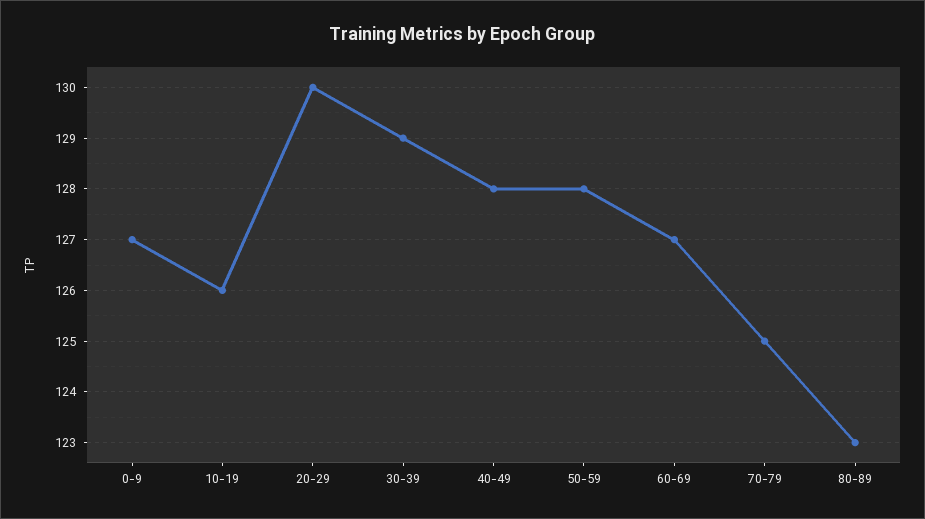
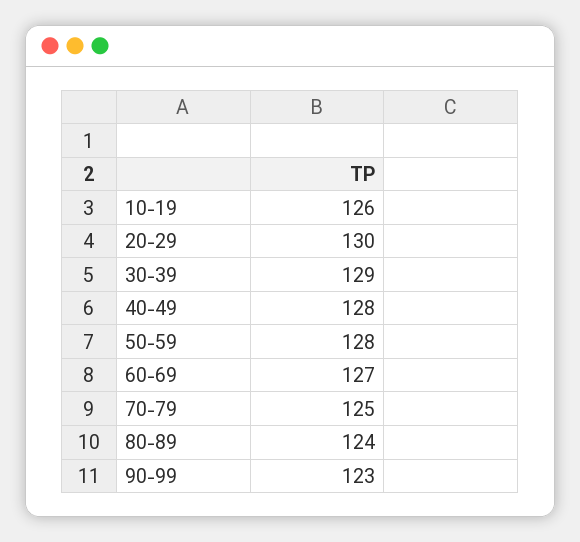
0-9: 127 -> none
80-89: 123 -> 124
90-99: none -> 123

